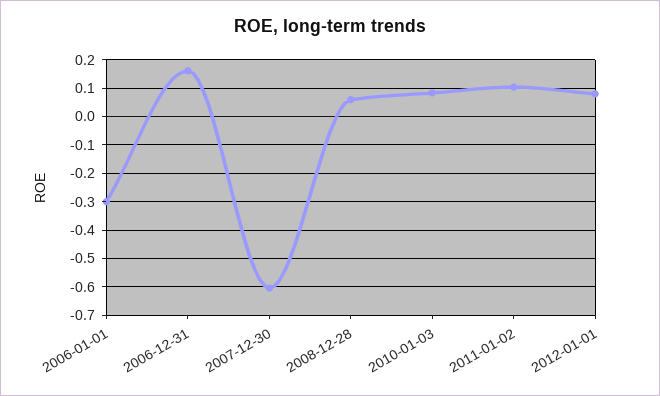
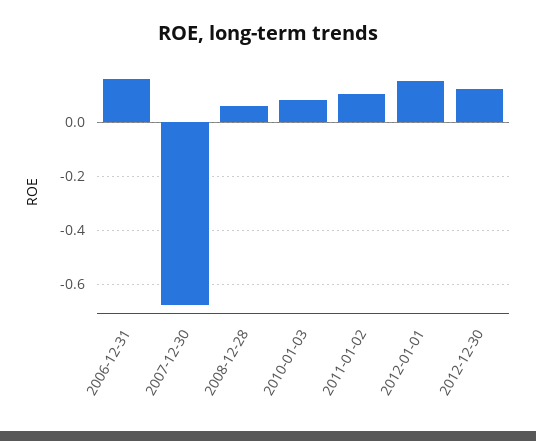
2006-01-01: -0.3 -> none
2007-12-30: -0.6 -> -0.675
2012-01-01: 0.075 -> 0.15
2012-12-30: none -> 0.125

